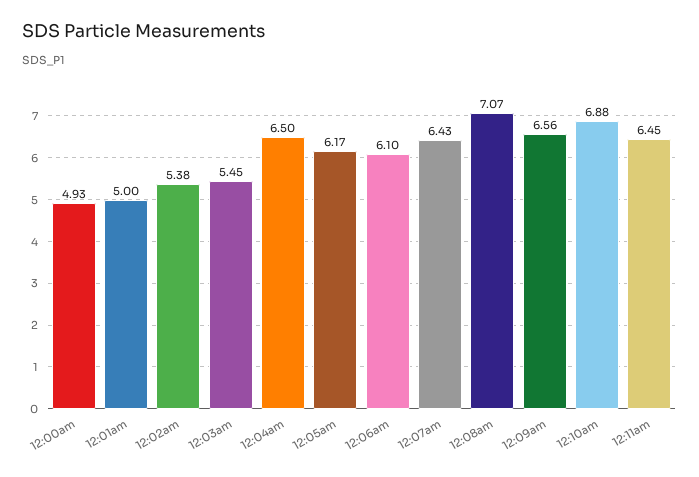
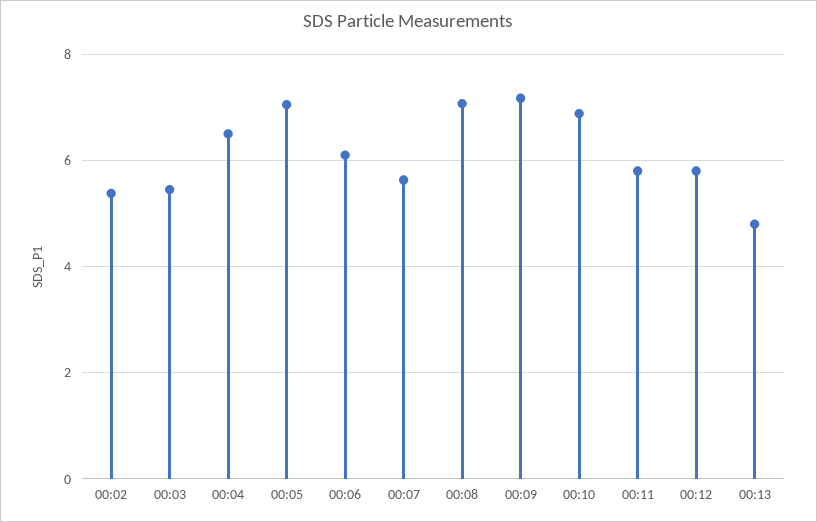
12:00am: 4.93 -> none
12:01am: 5 -> none
12:05am: 6.17 -> 7
12:07am: 6.43 -> 5.6
12:09am: 6.56 -> 7.2
12:11am: 6.45 -> 5.8
00:12: none -> 5.8
00:13: none -> 4.8

